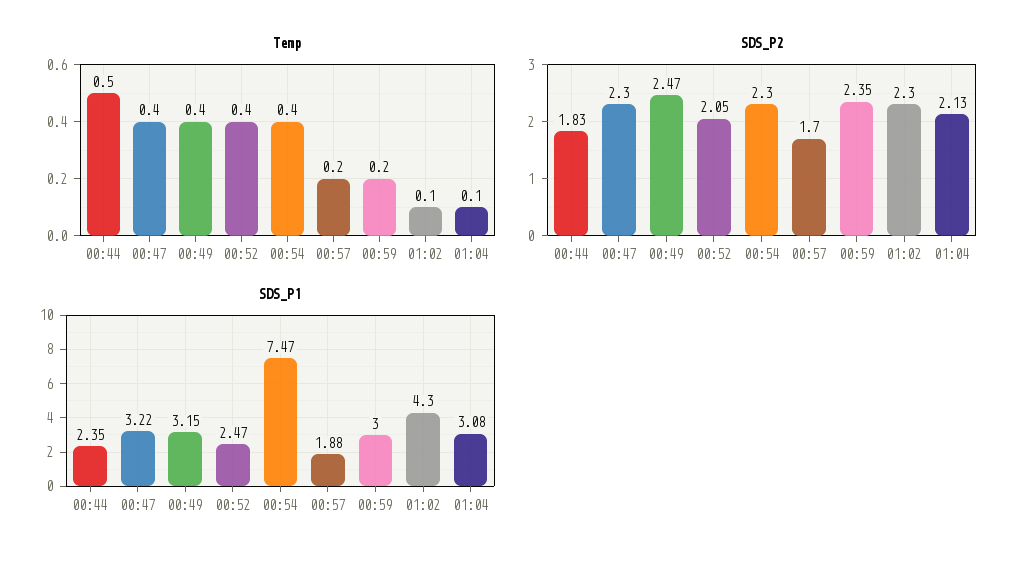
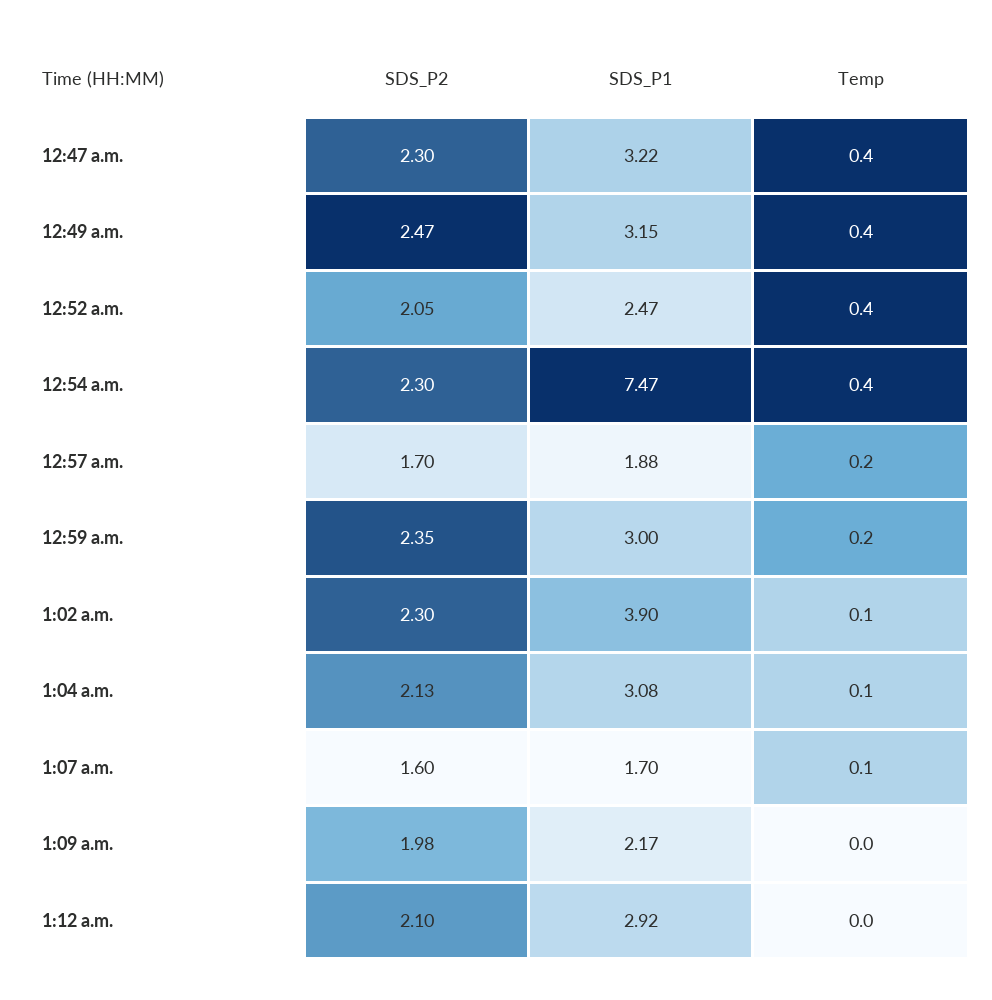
Temp, 00:44: 0.5 -> none
SDS_P2, 00:44: 1.83 -> none
SDS_P1, 00:44: 2.35 -> none
SDS_P1, 01:02: 4.3 -> 3.9
SDS_P2, 1:07 a.m.: none -> 1.6
SDS_P1, 1:07 a.m.: none -> 1.7
Temp, 1:07 a.m.: none -> 0.1
SDS_P2, 1:09 a.m.: none -> 1.98
SDS_P1, 1:09 a.m.: none -> 2.17
Temp, 1:09 a.m.: none -> 0
SDS_P2, 1:12 a.m.: none -> 2.1
SDS_P1, 1:12 a.m.: none -> 2.92
Temp, 1:12 a.m.: none -> 0

